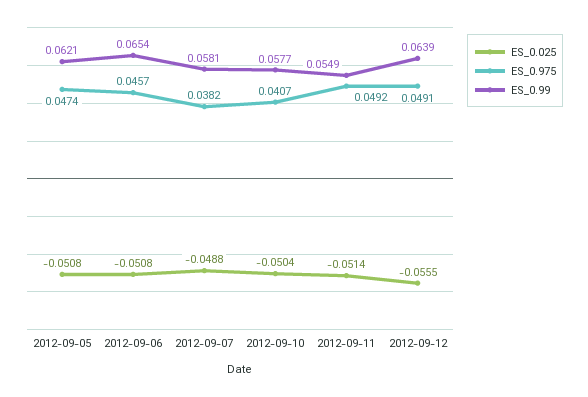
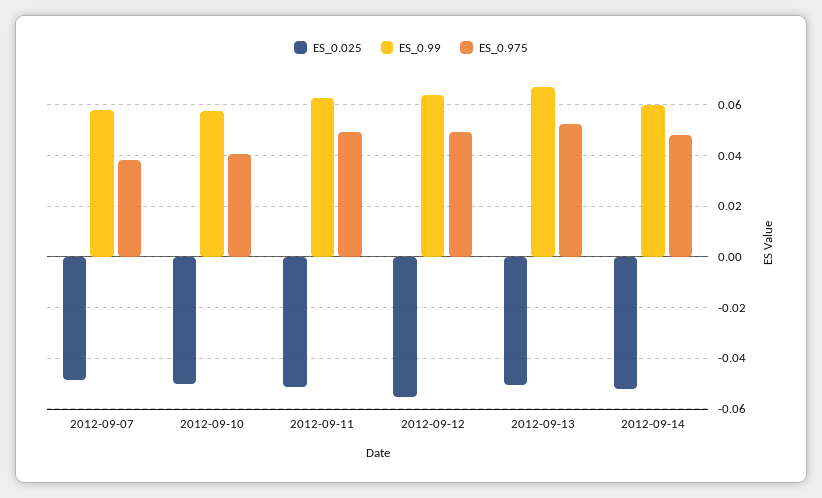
ES_0.025, 2012-09-05: -0.0508 -> none
ES_0.975, 2012-09-05: 0.0474 -> none
ES_0.99, 2012-09-05: 0.0621 -> none
ES_0.025, 2012-09-06: -0.0508 -> none
ES_0.975, 2012-09-06: 0.0457 -> none
ES_0.99, 2012-09-06: 0.0654 -> none
ES_0.99, 2012-09-11: 0.0549 -> 0.0625
ES_0.025, 2012-09-13: none -> -0.05
ES_0.99, 2012-09-13: none -> 0.0675
ES_0.975, 2012-09-13: none -> 0.0525
ES_0.025, 2012-09-14: none -> -0.0525
ES_0.99, 2012-09-14: none -> 0.06
ES_0.975, 2012-09-14: none -> 0.0475

